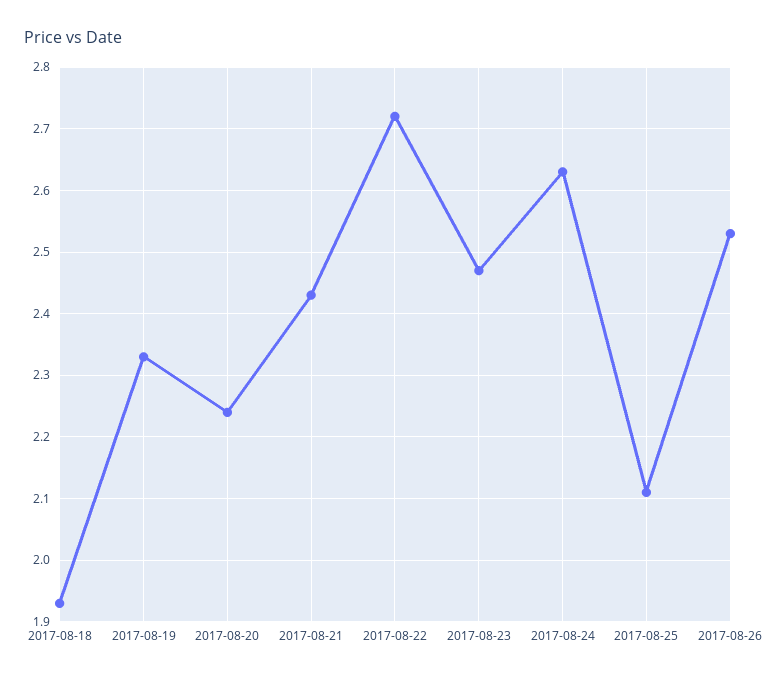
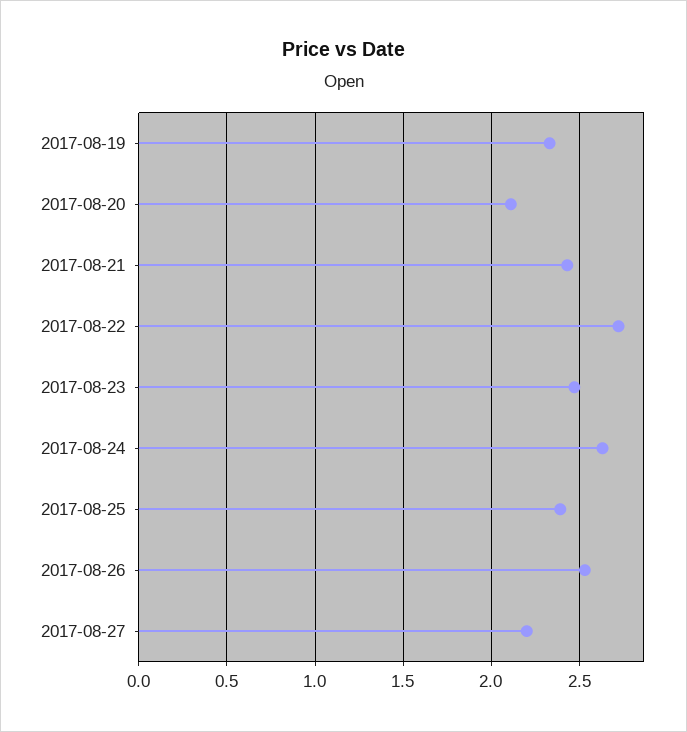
2017-08-18: 1.93 -> none
2017-08-20: 2.24 -> 2.1
2017-08-25: 2.11 -> 2.4
2017-08-27: none -> 2.2

